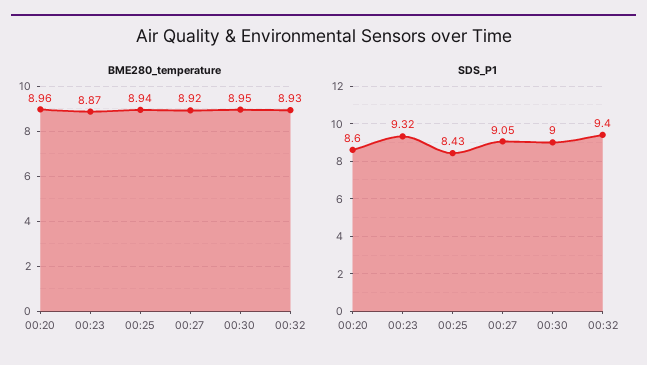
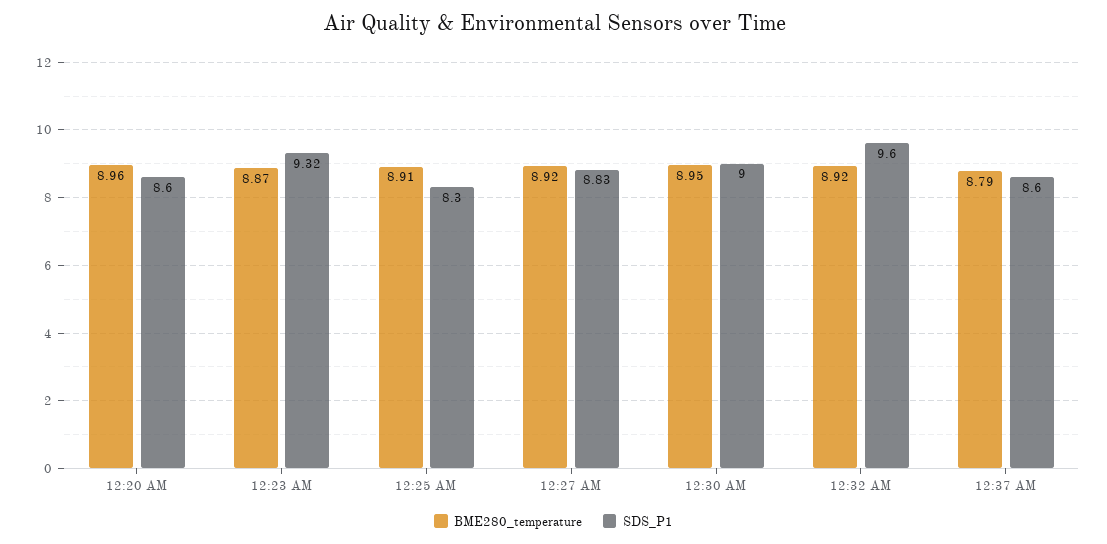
BME280_temperature, 00:25: 8.94 -> 8.91
BME280_temperature, 00:32: 8.93 -> 8.92
SDS_P1, 00:25: 8.43 -> 8.3
SDS_P1, 00:27: 9.05 -> 8.83
SDS_P1, 00:32: 9.4 -> 9.6
BME280_temperature, 12:37 AM: none -> 8.79
SDS_P1, 12:37 AM: none -> 8.6

